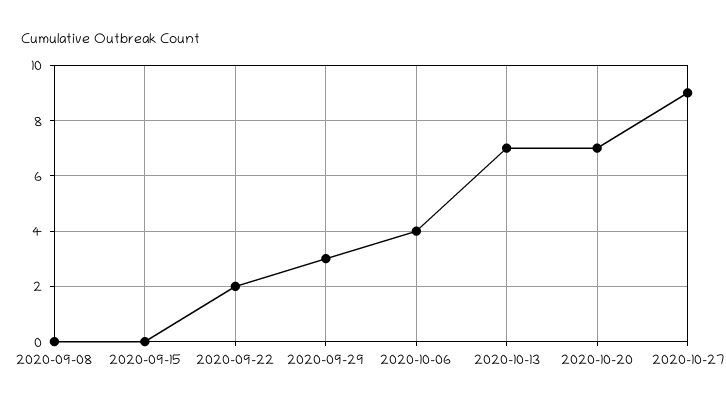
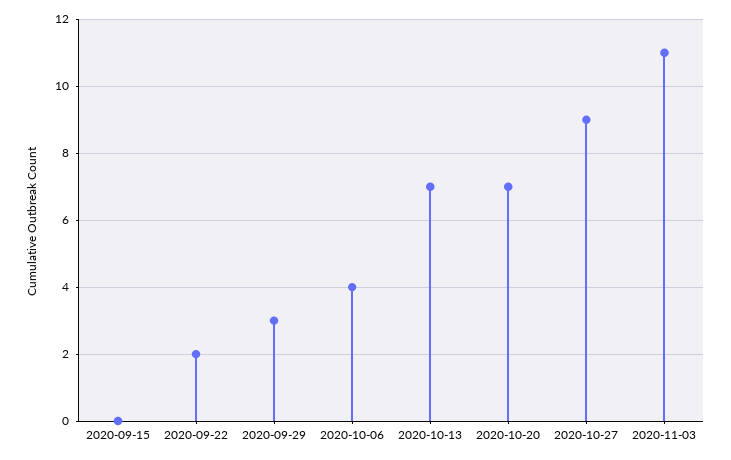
2020-09-08: 0 -> none
2020-11-03: none -> 11

